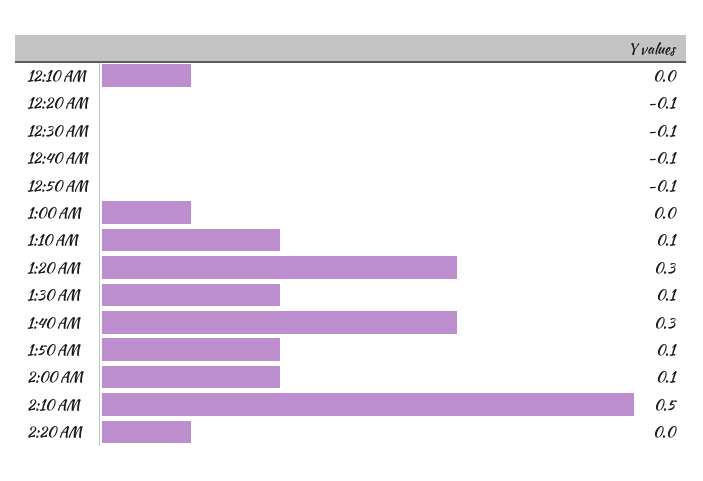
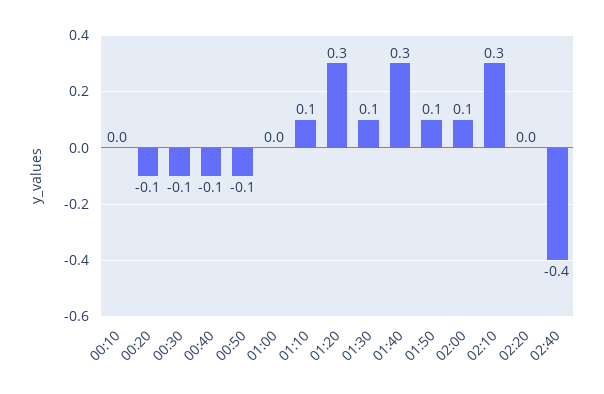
2:10 AM: 0.5 -> 0.3
02:40: none -> -0.4

